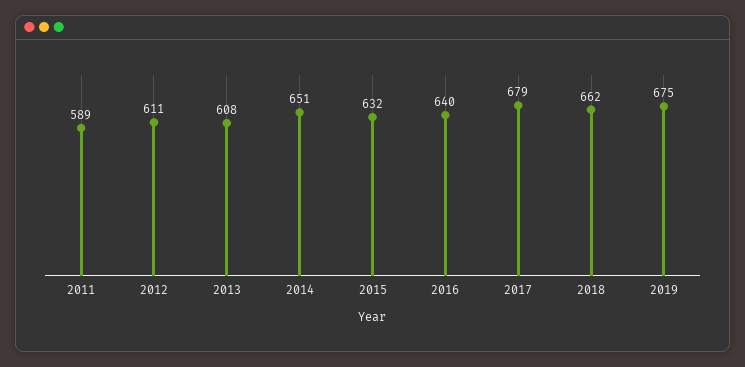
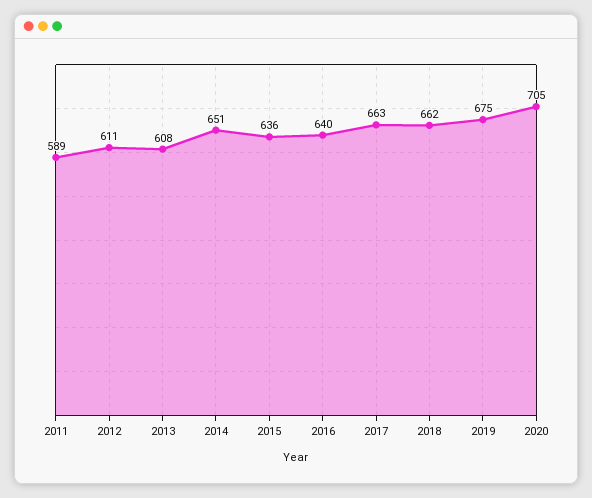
2015: 632 -> 636
2017: 679 -> 663
2020: none -> 705

